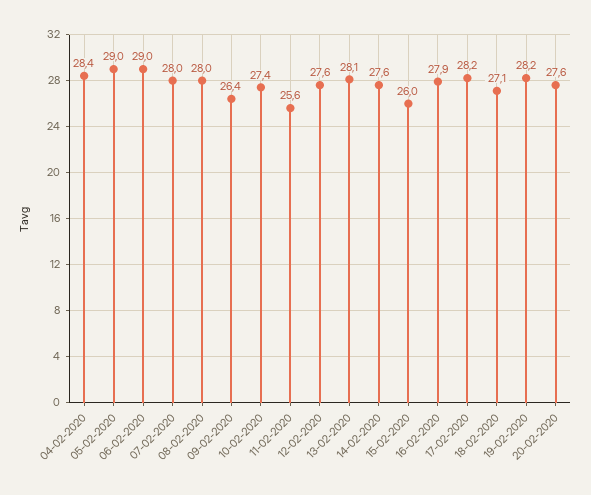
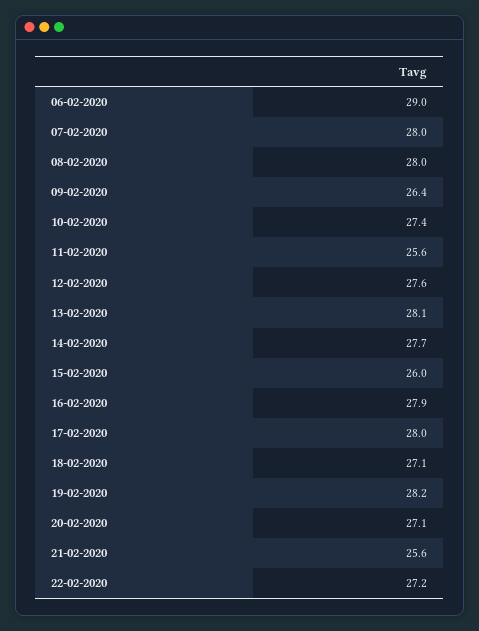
04-02-2020: 28.4 -> none
05-02-2020: 29 -> none
14-02-2020: 27.6 -> 27.7
17-02-2020: 28.2 -> 28
20-02-2020: 27.6 -> 27.1
21-02-2020: none -> 25.6
22-02-2020: none -> 27.2

